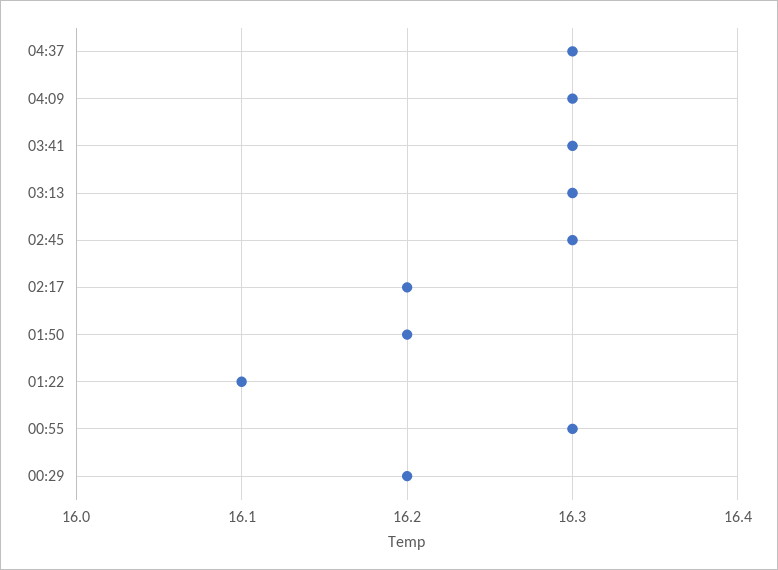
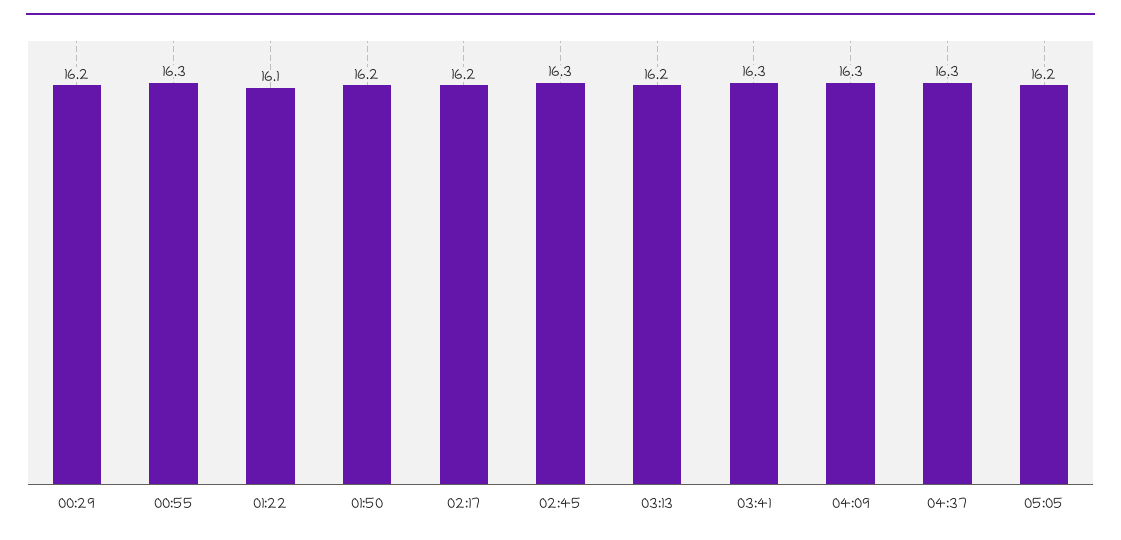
03:13: 16.3 -> 16.2
05:05: none -> 16.2

